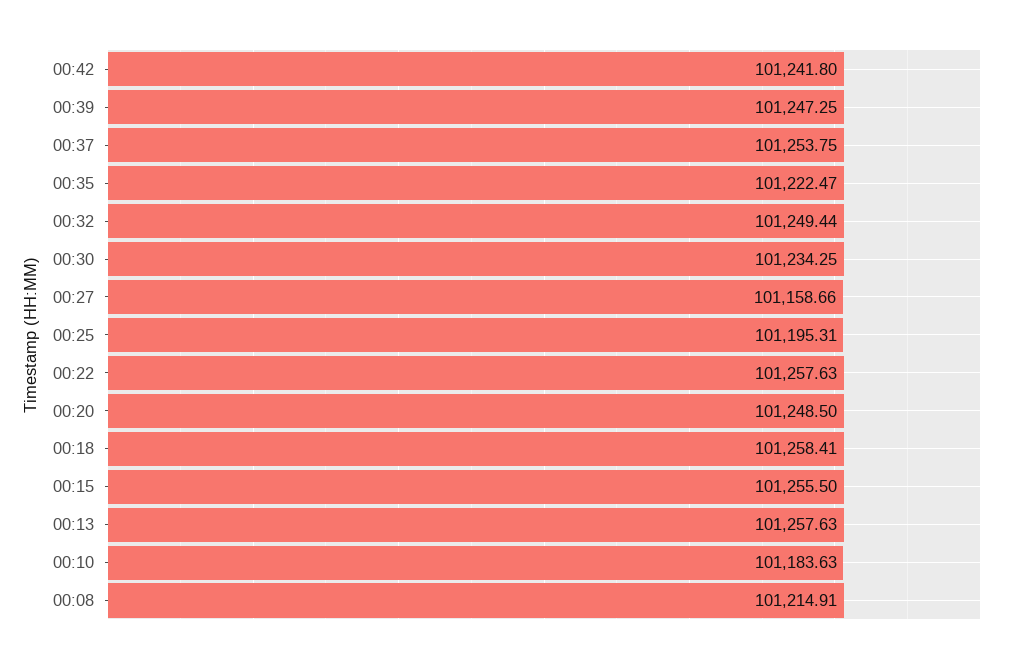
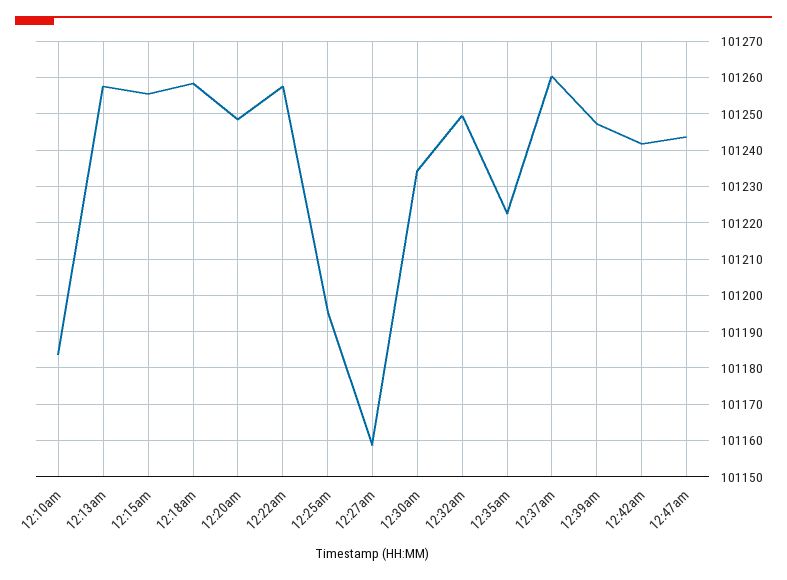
00:37: 101253.75 -> 101260
00:08: 101214.91 -> none
12:47am: none -> 101244

